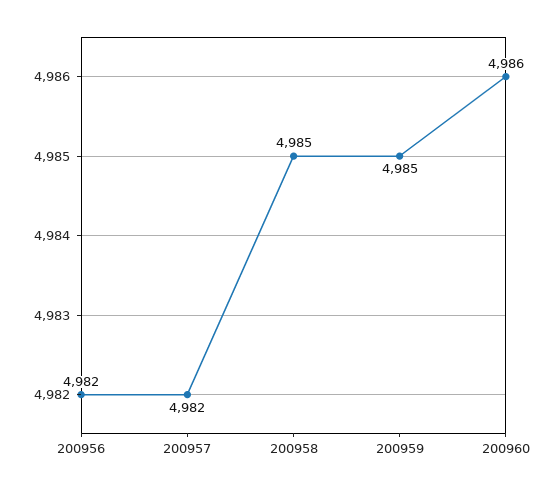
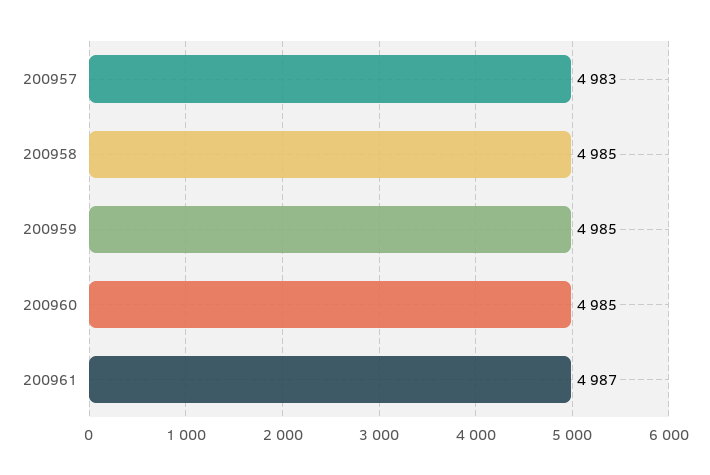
200956: 4982 -> none
200957: 4982 -> 4983
200960: 4986 -> 4985
200961: none -> 4987

